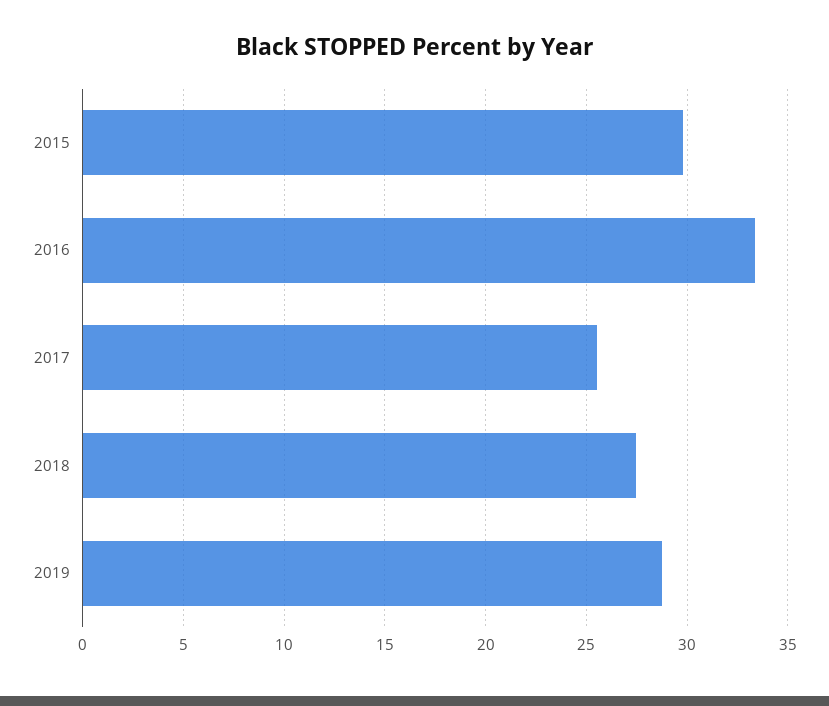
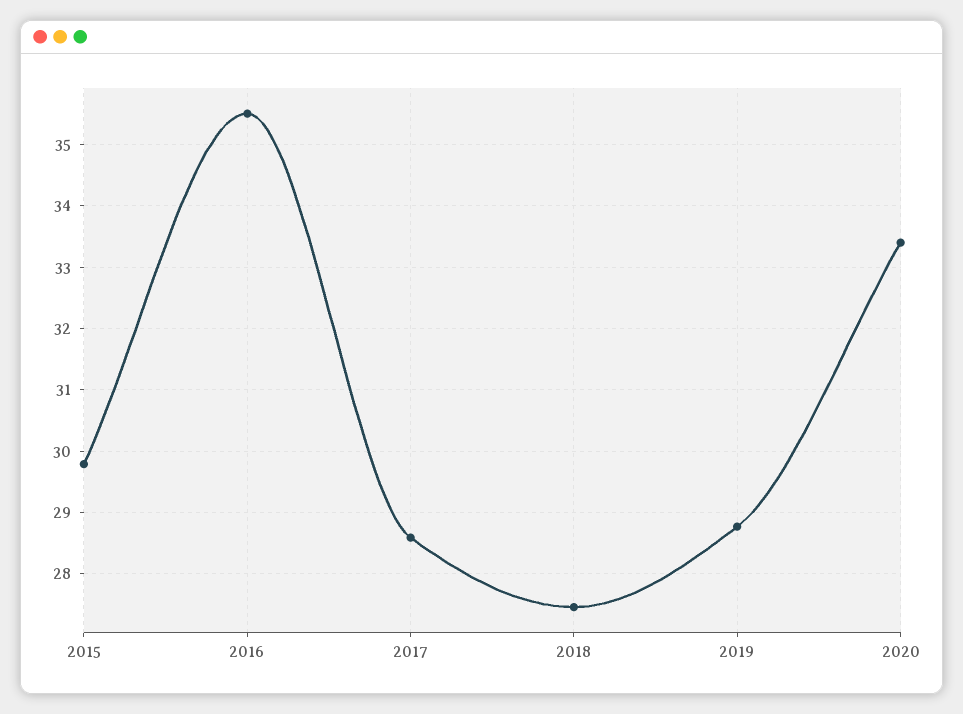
2016: 33.5 -> 35.5
2017: 25.5 -> 28.6
2020: none -> 33.4

